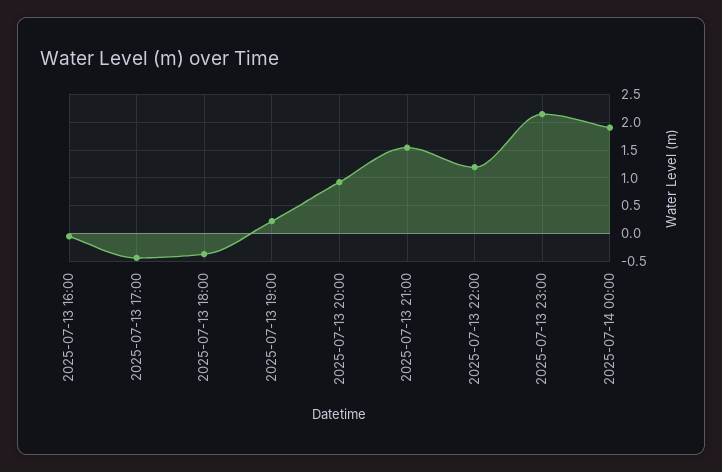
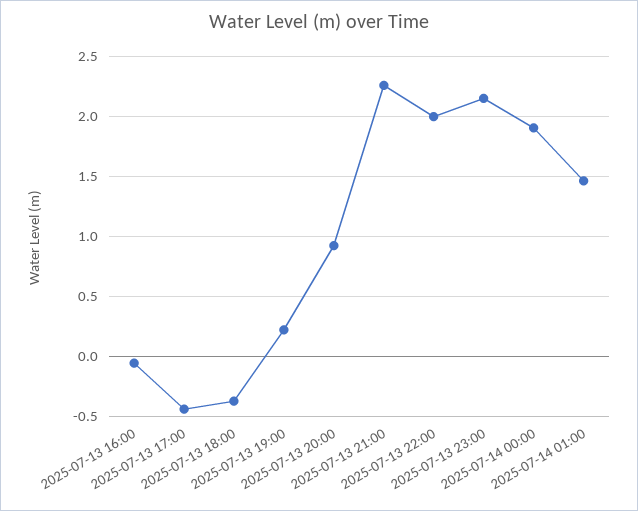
2025-07-13 21:00: 1.5 -> 2.25
2025-07-13 22:00: 1.25 -> 2
2025-07-14 01:00: none -> 1.45

